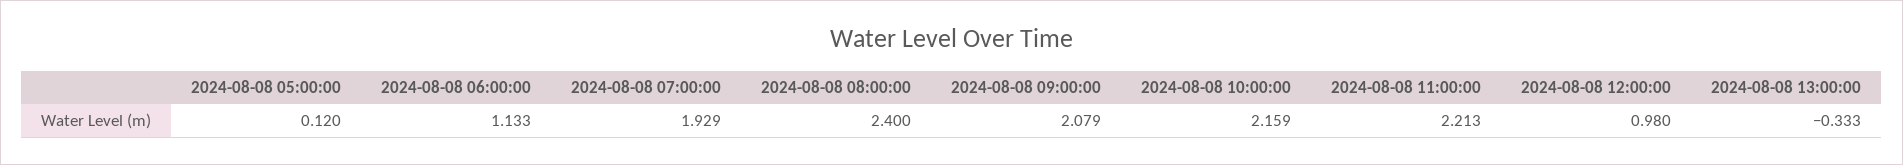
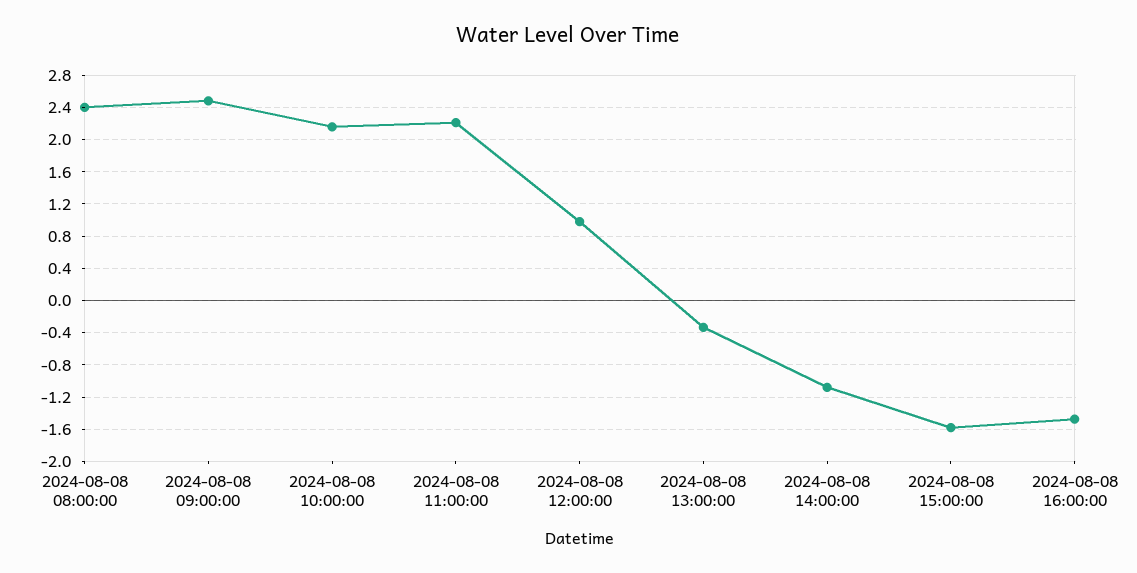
2024-08-08 05:00:00: 0.12 -> none
2024-08-08 06:00:00: 1.133 -> none
2024-08-08 07:00:00: 1.929 -> none
2024-08-08 09:00:00: 2.079 -> 2.5
2024-08-08 14:00:00: none -> -1.1
2024-08-08 15:00:00: none -> -1.6
2024-08-08 16:00:00: none -> -1.5

